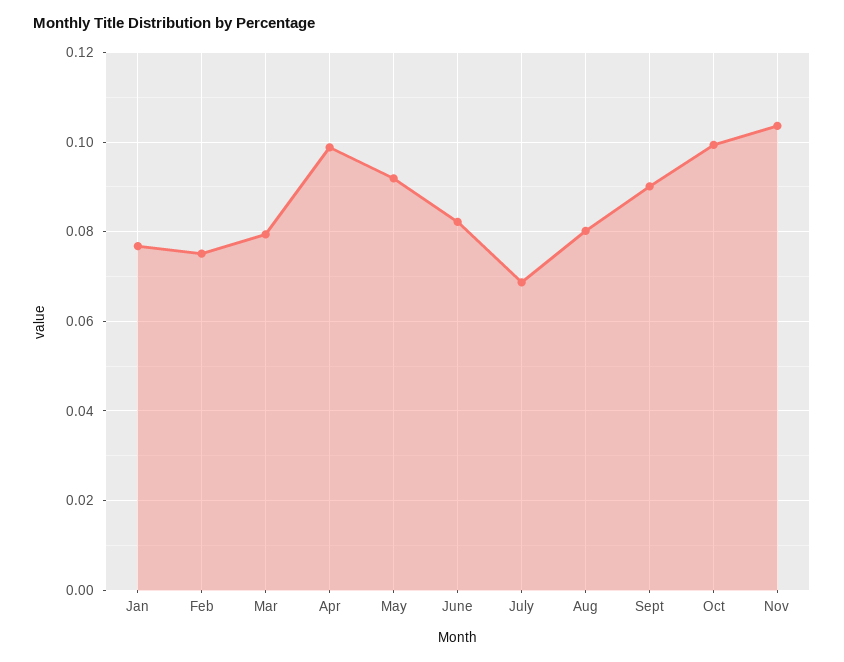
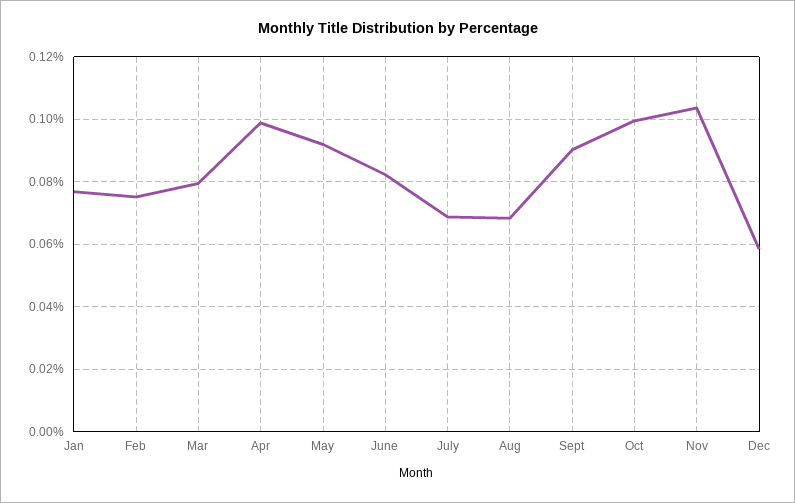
Aug: 0.08 -> 0.068
Dec: none -> 0.058

